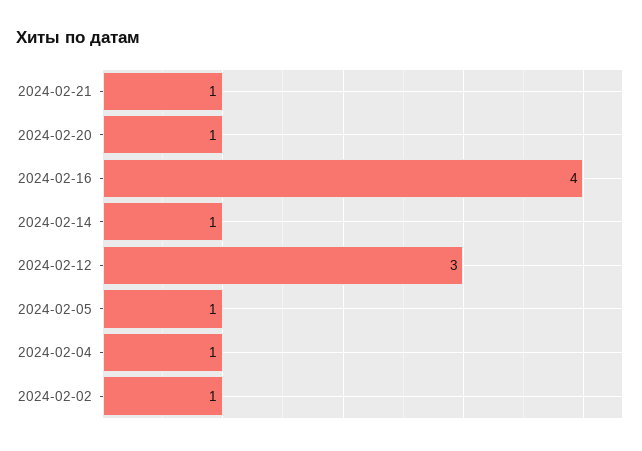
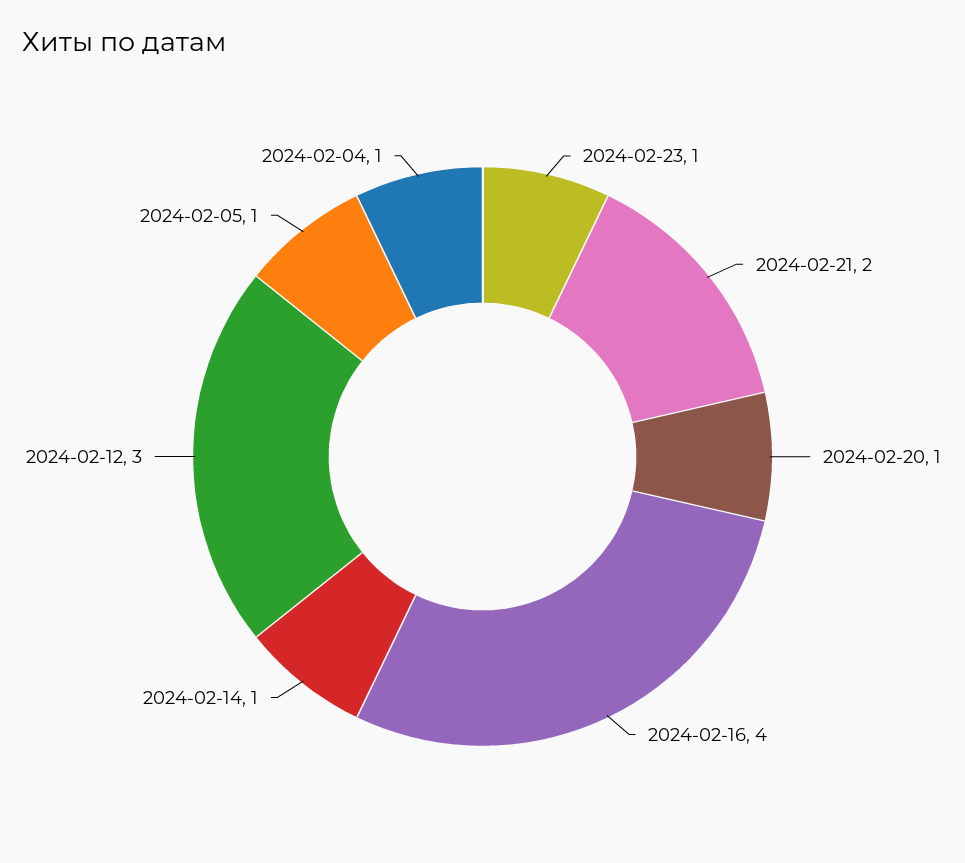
2024-02-21: 1 -> 2
2024-02-02: 1 -> none
2024-02-23: none -> 1

